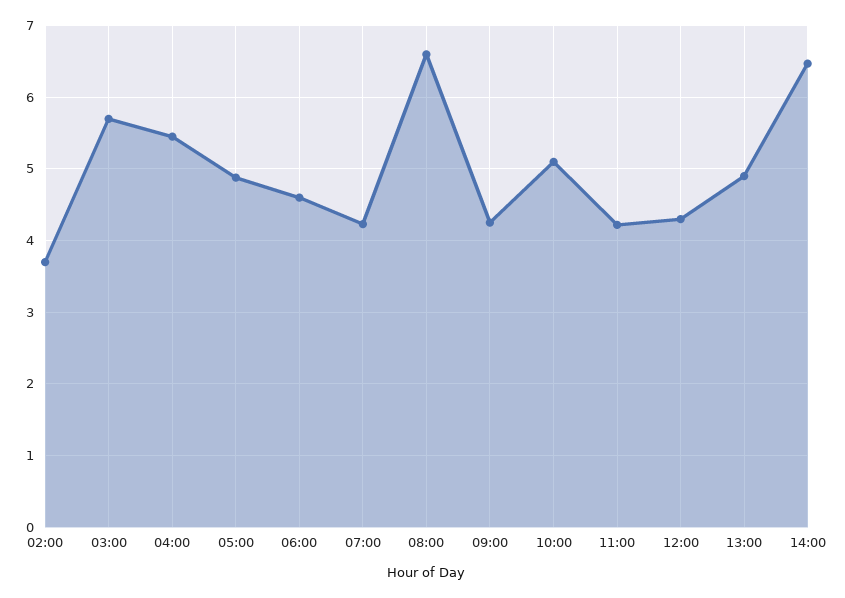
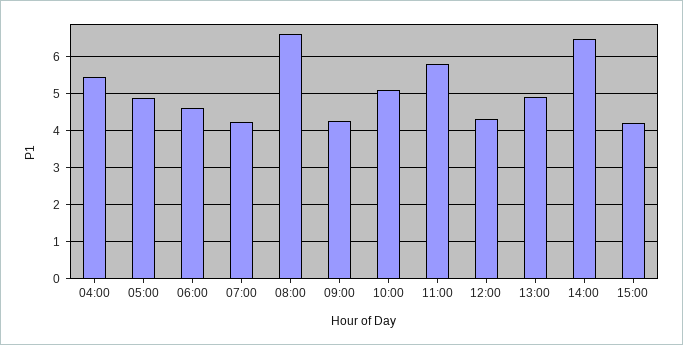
02:00: 3.7 -> none
03:00: 5.7 -> none
11:00: 4.2 -> 5.8
15:00: none -> 4.2

